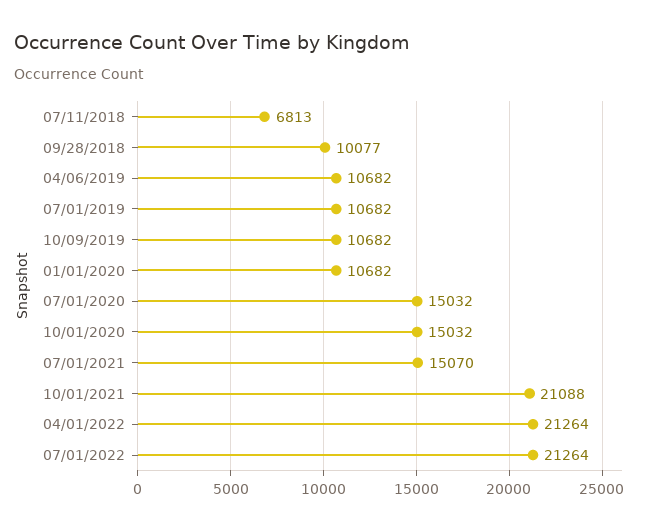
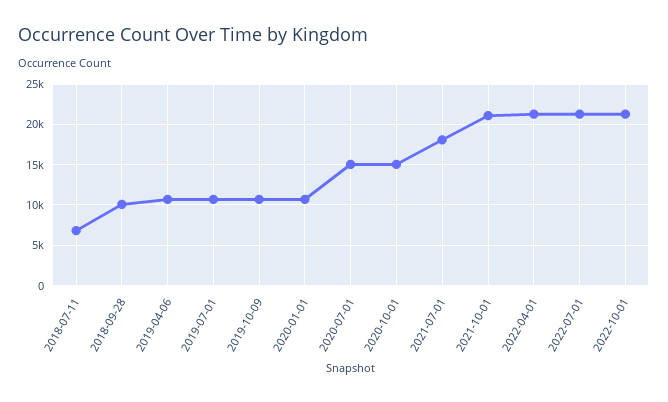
07/01/2021: 15070 -> 18000
2022-10-01: none -> 21000

